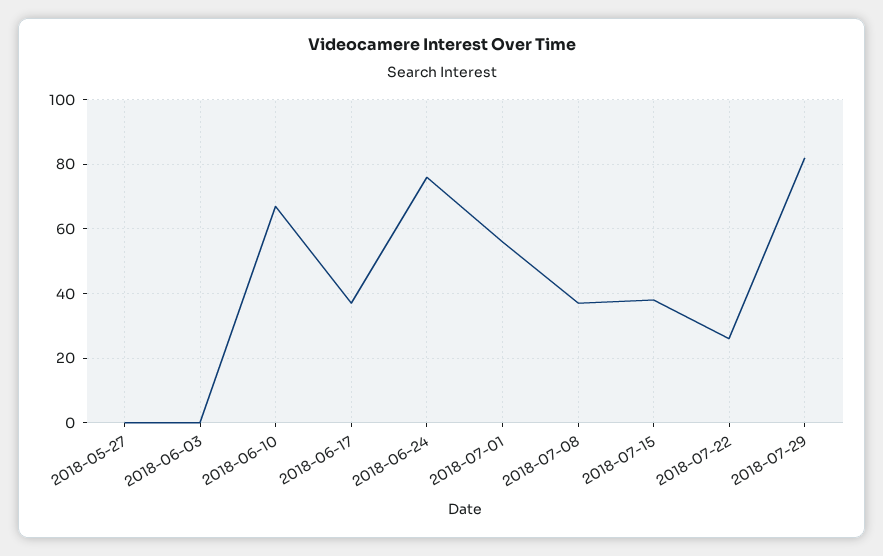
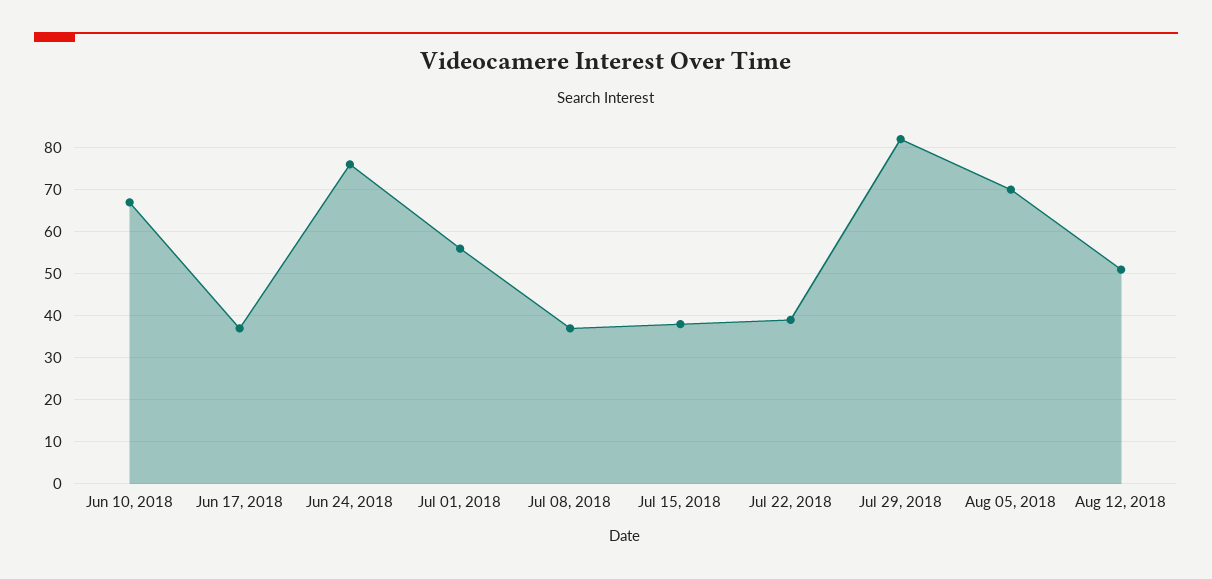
2018-05-27: 0 -> none
2018-06-03: 0 -> none
2018-07-22: 25 -> 40
Aug 05, 2018: none -> 70
Aug 12, 2018: none -> 50

